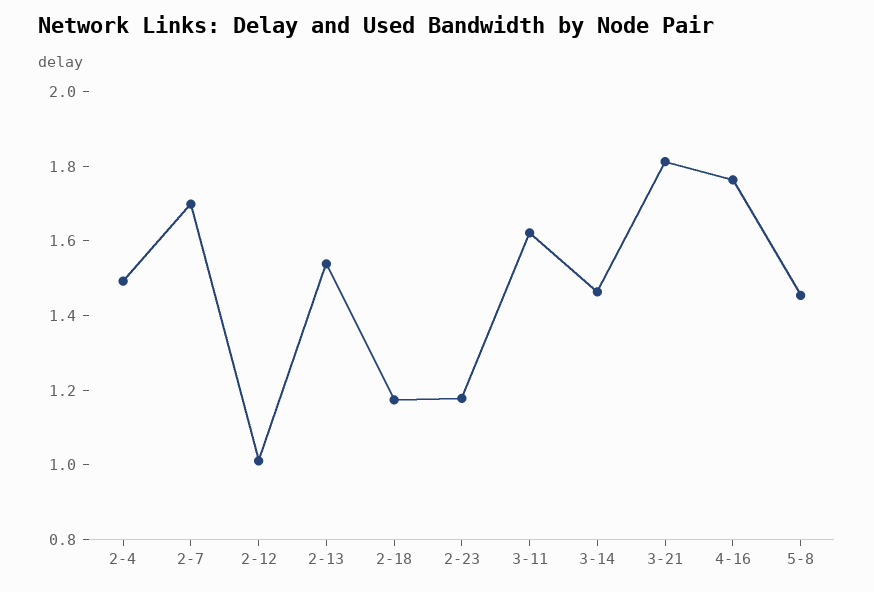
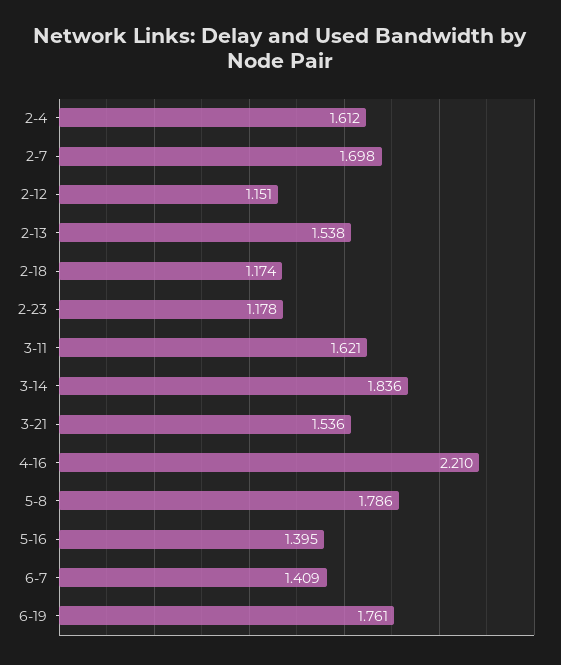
2-4: 1.5 -> 1.612
2-12: 1 -> 1.151
3-14: 1.45 -> 1.836
3-21: 1.8 -> 1.536
4-16: 1.75 -> 2.21
5-8: 1.45 -> 1.786
5-16: none -> 1.395
6-7: none -> 1.409
6-19: none -> 1.761

